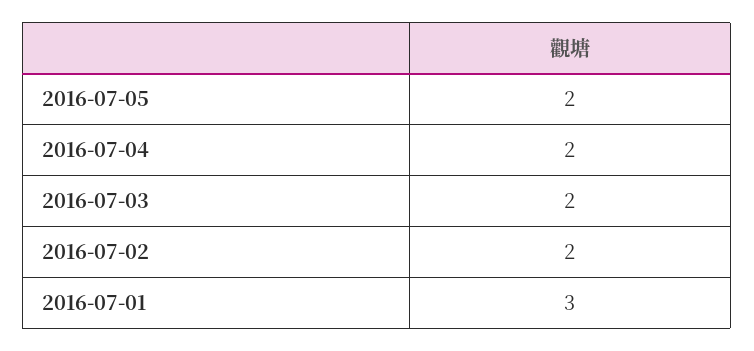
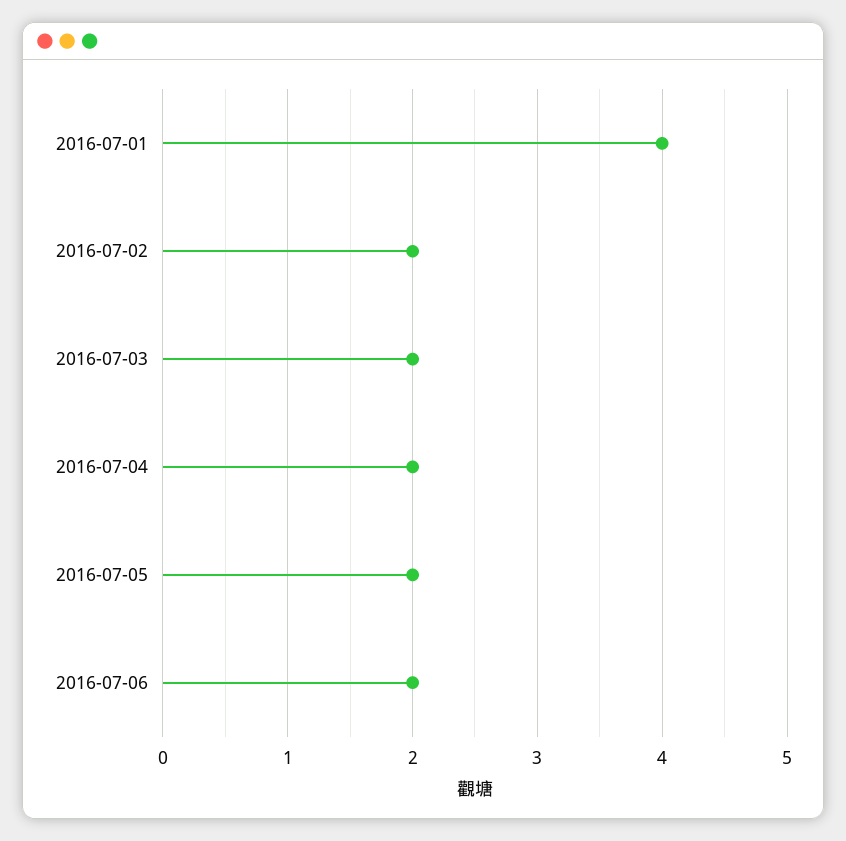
2016-07-01: 3 -> 4
2016-07-06: none -> 2

